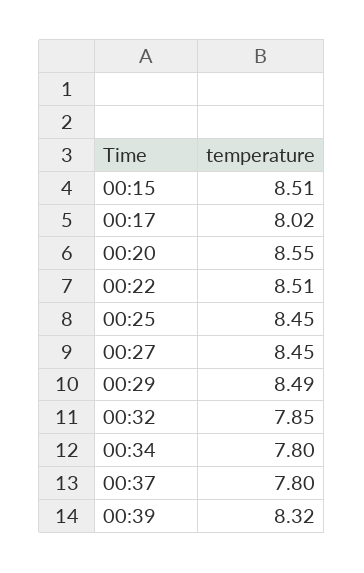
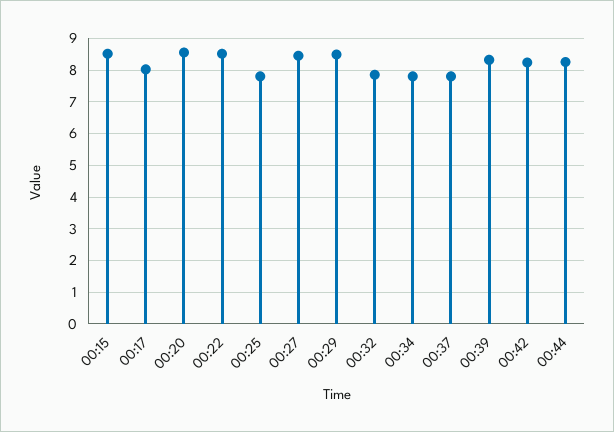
00:25: 8.45 -> 7.8
00:42: none -> 8.2
00:44: none -> 8.2

